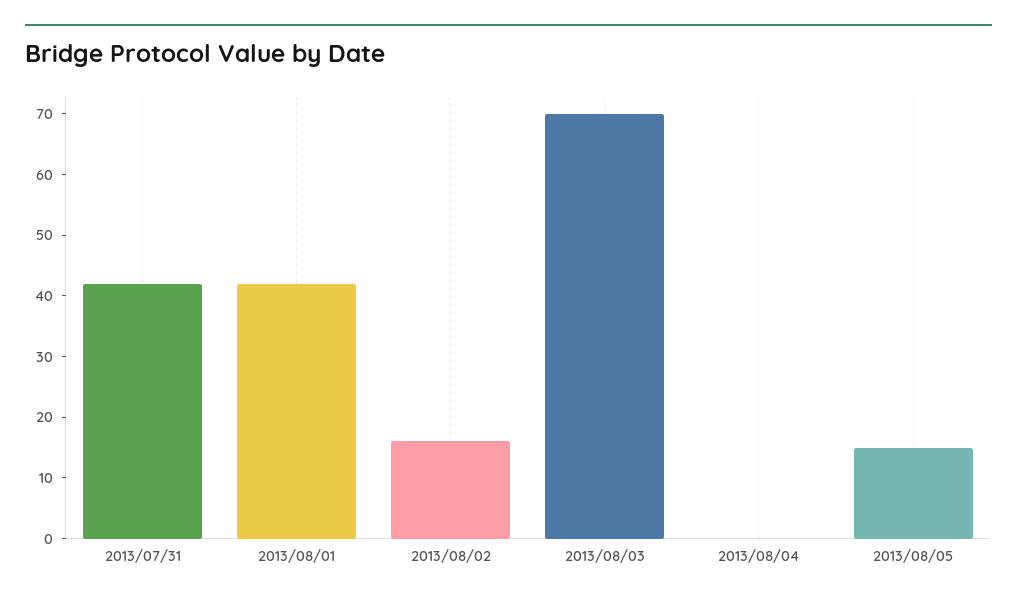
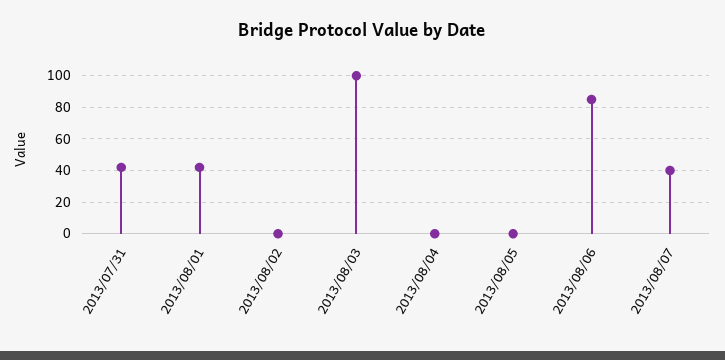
2013/08/02: 15 -> 0
2013/08/03: 70 -> 100
2013/08/05: 15 -> 0
2013/08/06: none -> 85
2013/08/07: none -> 40

